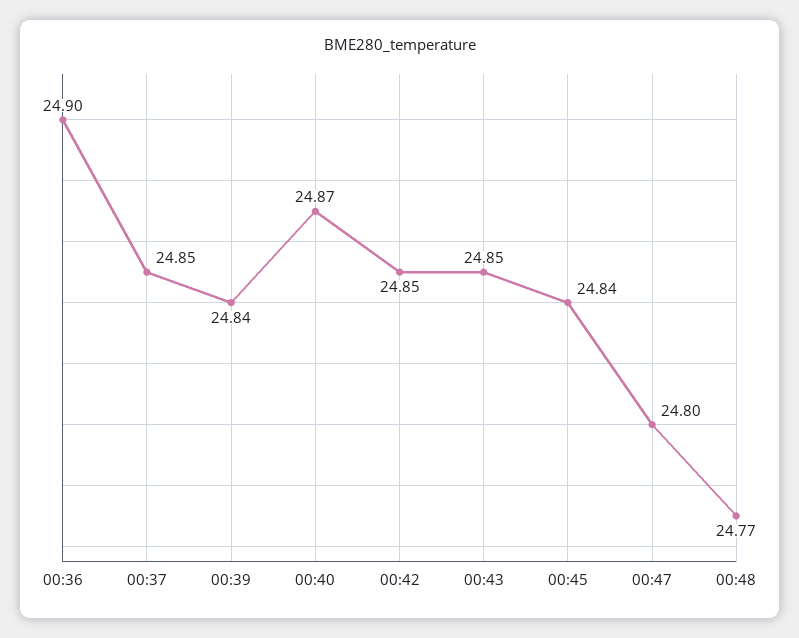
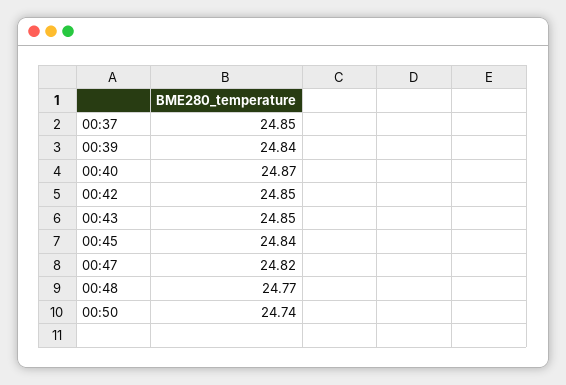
00:36: 24.9 -> none
00:47: 24.8 -> 24.82
00:50: none -> 24.74

